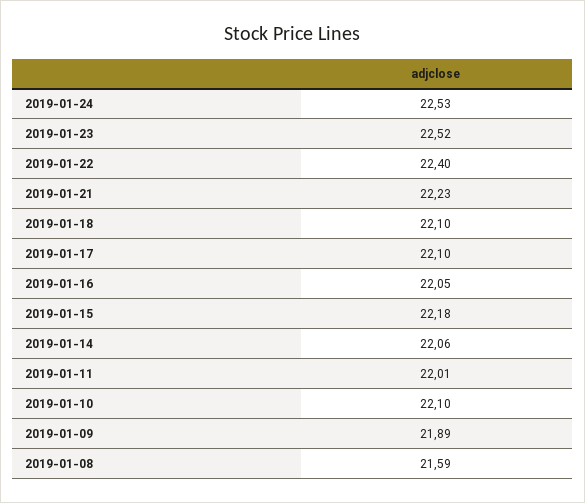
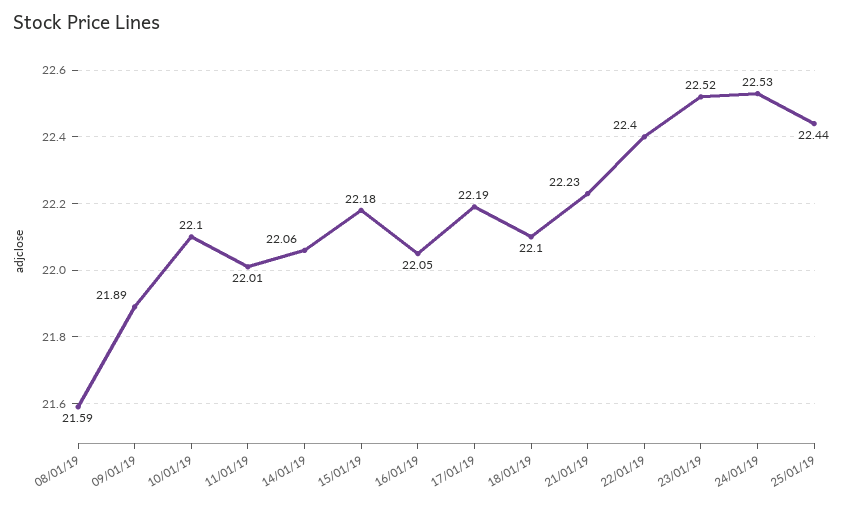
2019-01-17: 22.1 -> 22.19
25/01/19: none -> 22.44

